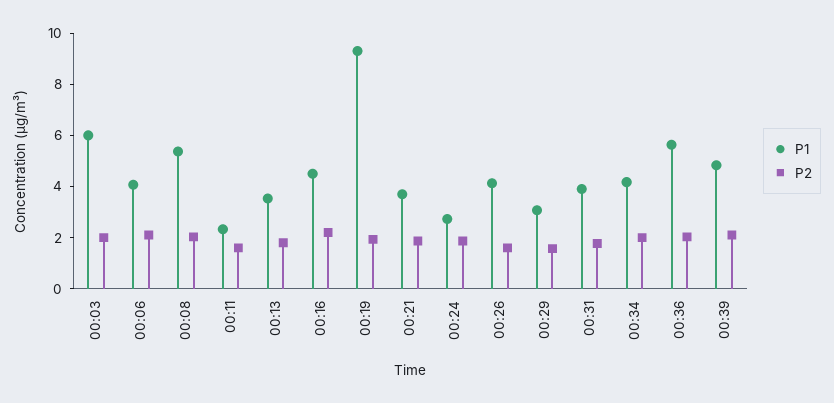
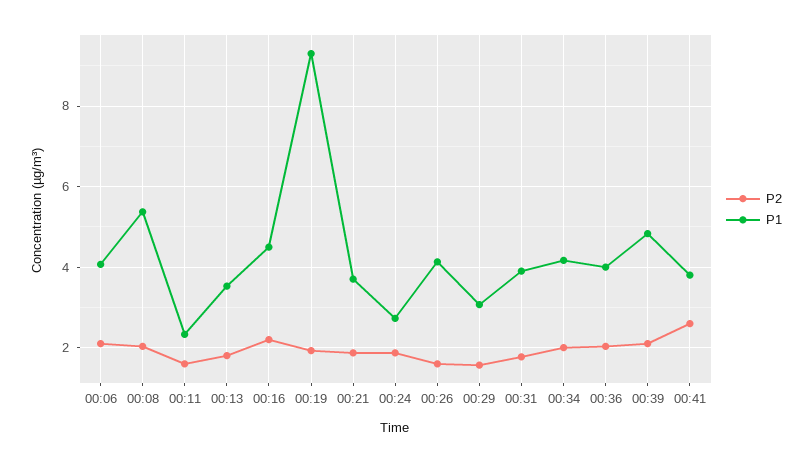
P1, 00:03: 6 -> none
P2, 00:03: 2 -> none
P1, 00:36: 5.5 -> 4
P2, 00:41: none -> 2.6
P1, 00:41: none -> 3.8

